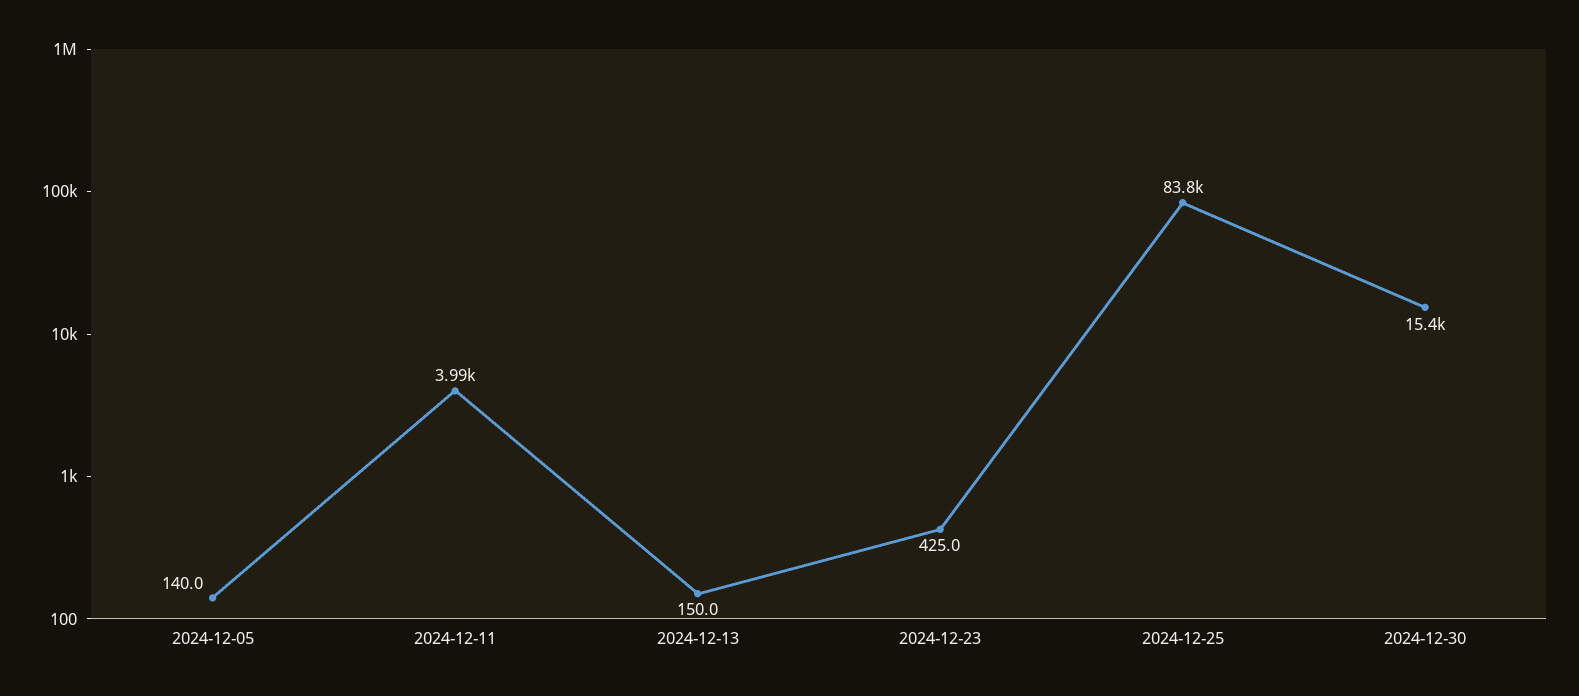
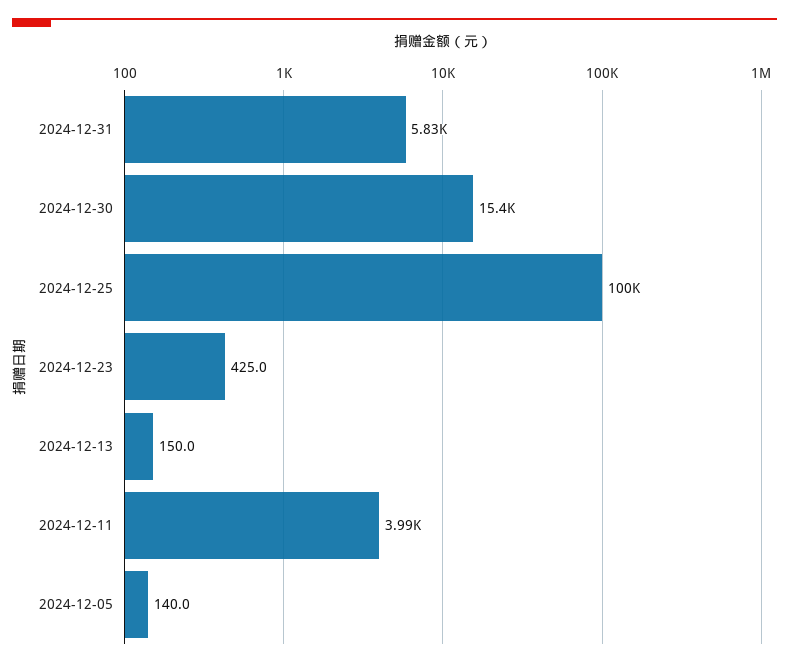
2024-12-25: 83800 -> 100000
2024-12-31: none -> 5830

